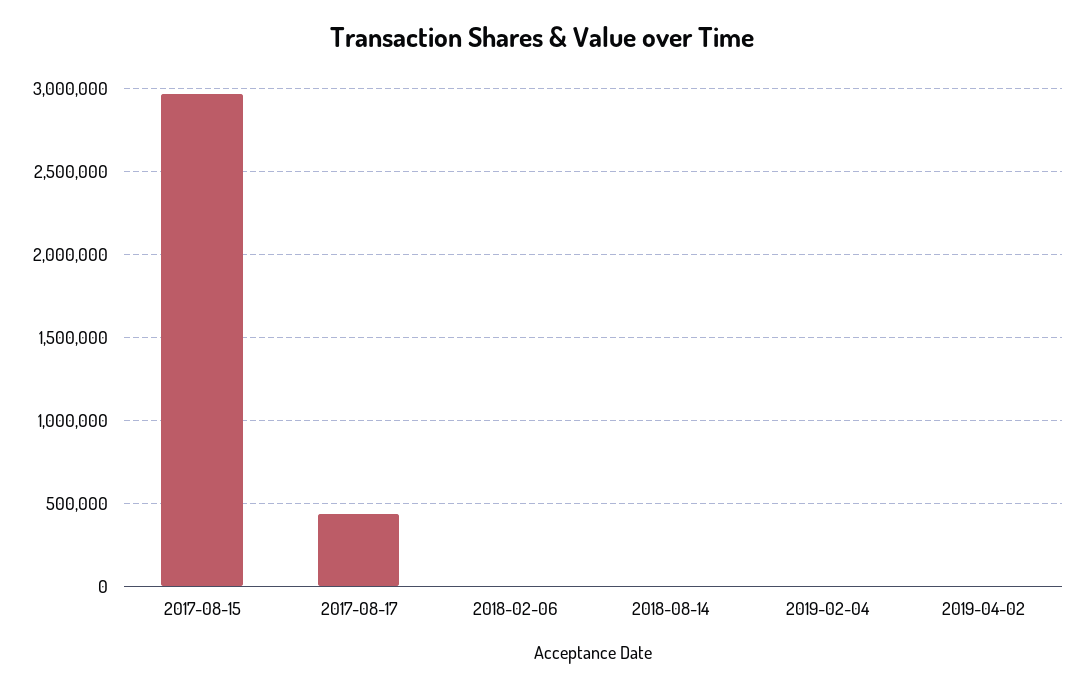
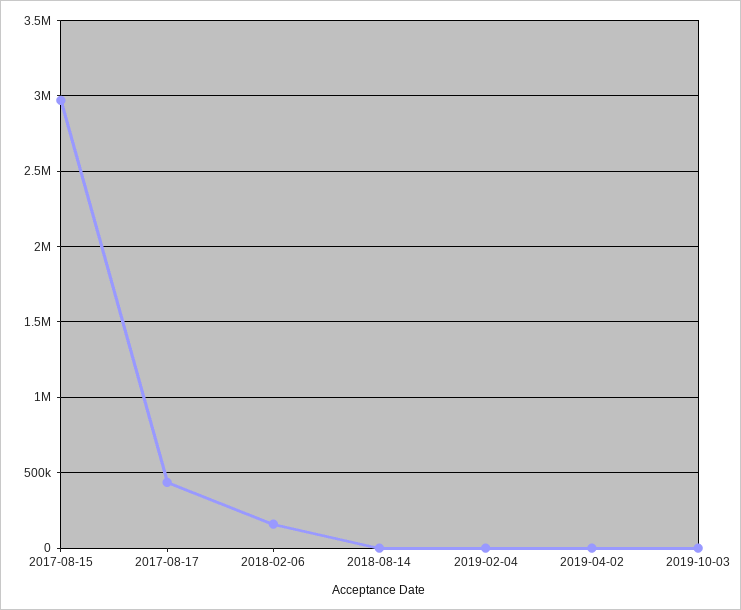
2018-02-06: 0 -> 150000
2019-10-03: none -> 0

